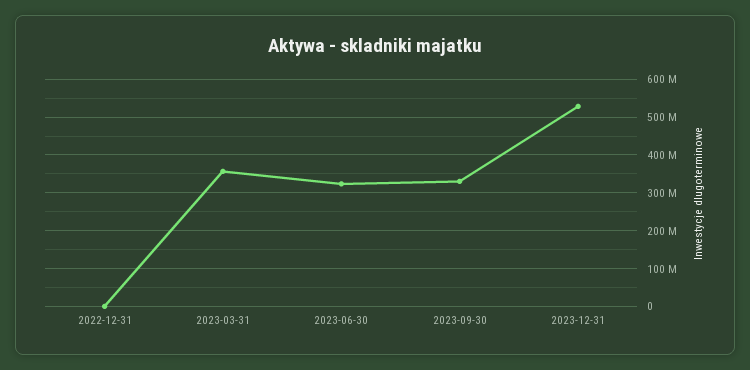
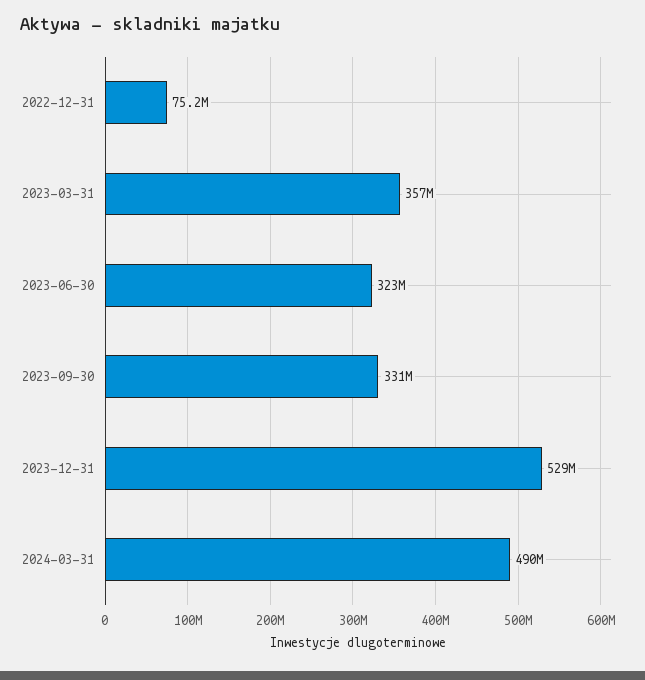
2022-12-31: 0 -> 75200000
2024-03-31: none -> 490000000

